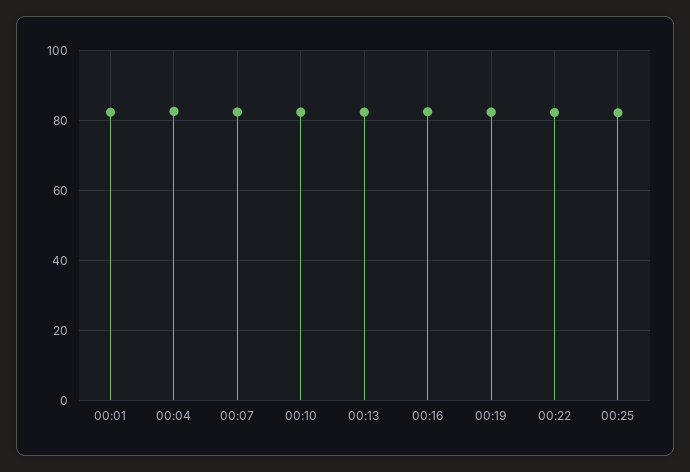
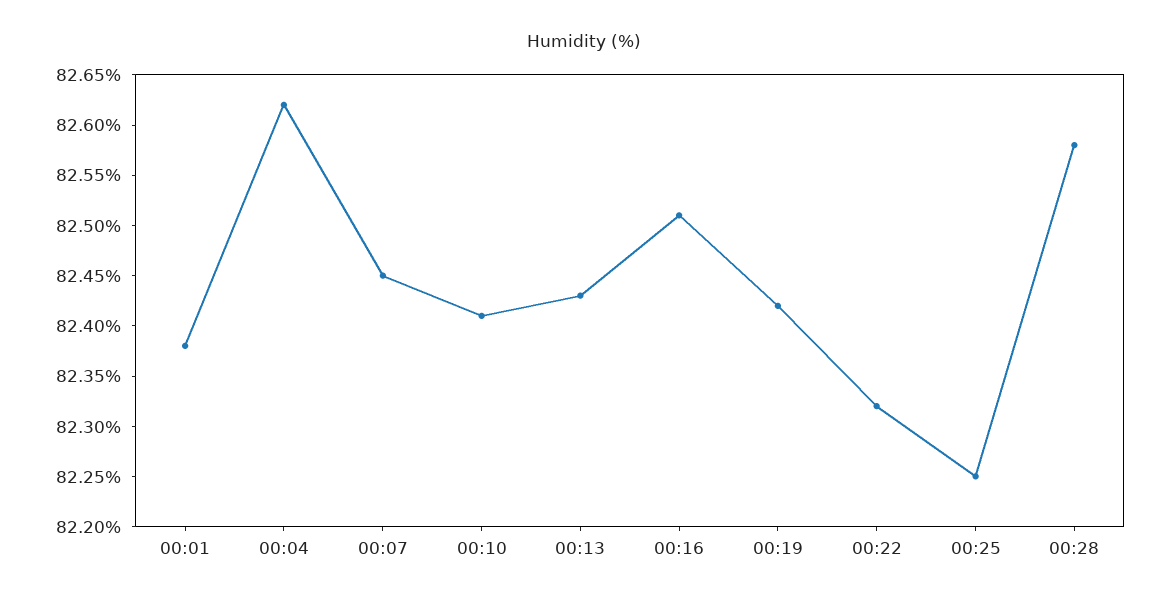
00:28: none -> 82.58

